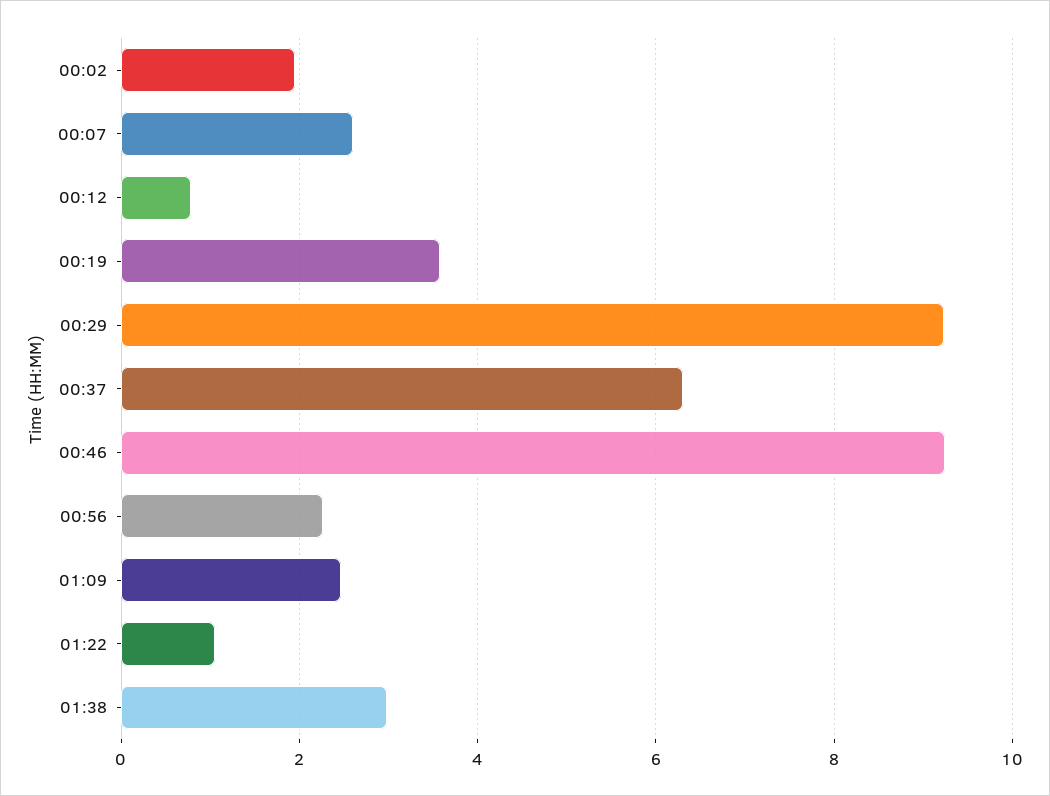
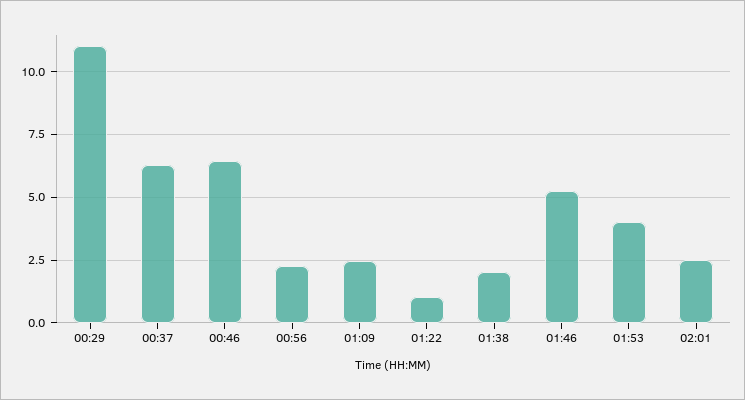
00:02: 2 -> none
00:07: 2.6 -> none
00:12: 0.8 -> none
00:19: 3.6 -> none
00:29: 9.2 -> 11
00:46: 9.2 -> 6.5
01:38: 3 -> 2
01:46: none -> 5.25
01:53: none -> 4
02:01: none -> 2.5

